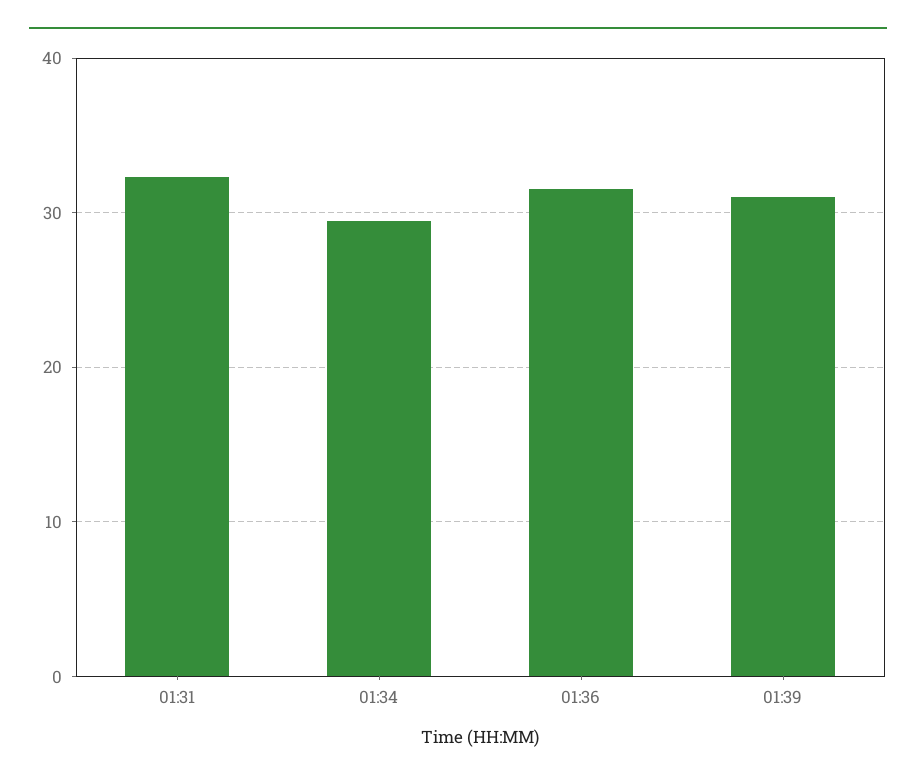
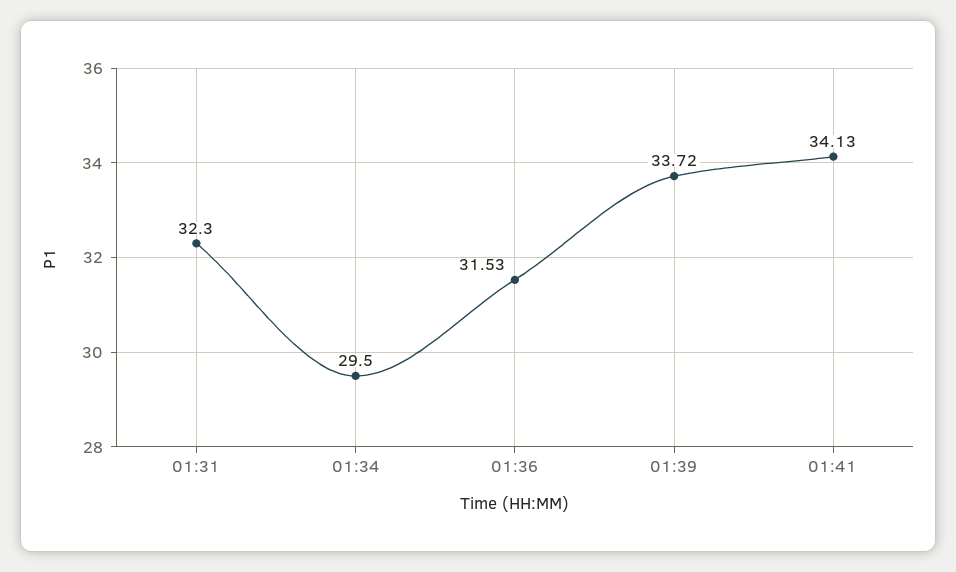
01:39: 31 -> 33.72
01:41: none -> 34.13

